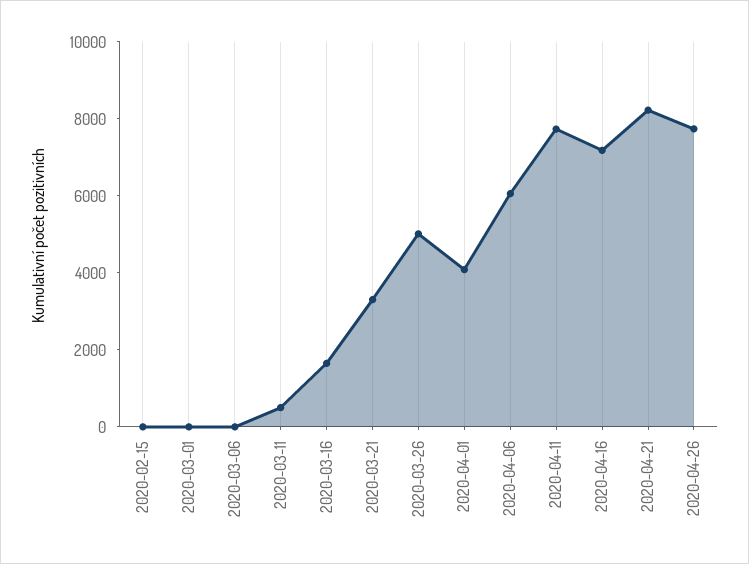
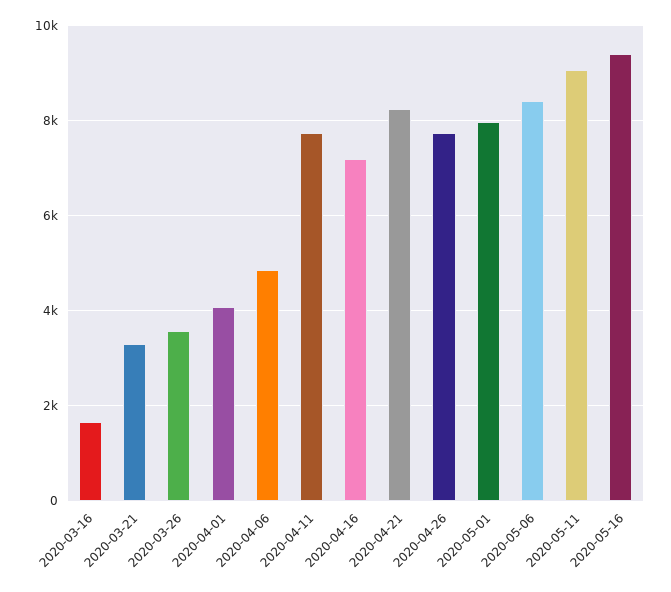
2020-02-15: 0 -> none
2020-03-01: 0 -> none
2020-03-06: 0 -> none
2020-03-11: 500 -> none
2020-03-26: 5000 -> 3600
2020-04-06: 6000 -> 4800
2020-05-01: none -> 8000
2020-05-06: none -> 8400
2020-05-11: none -> 9000
2020-05-16: none -> 9400

